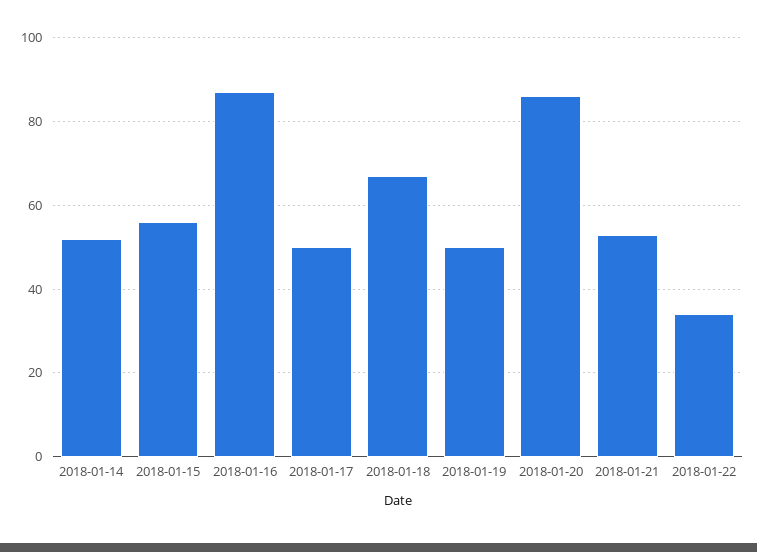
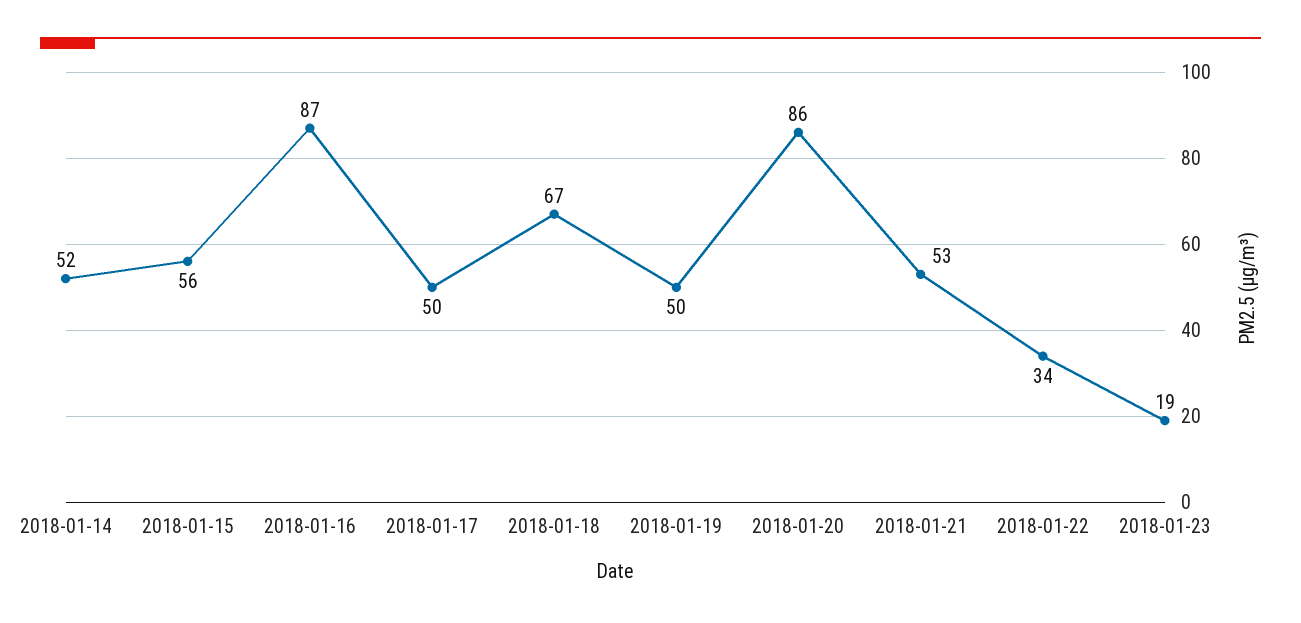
2018-01-23: none -> 19

